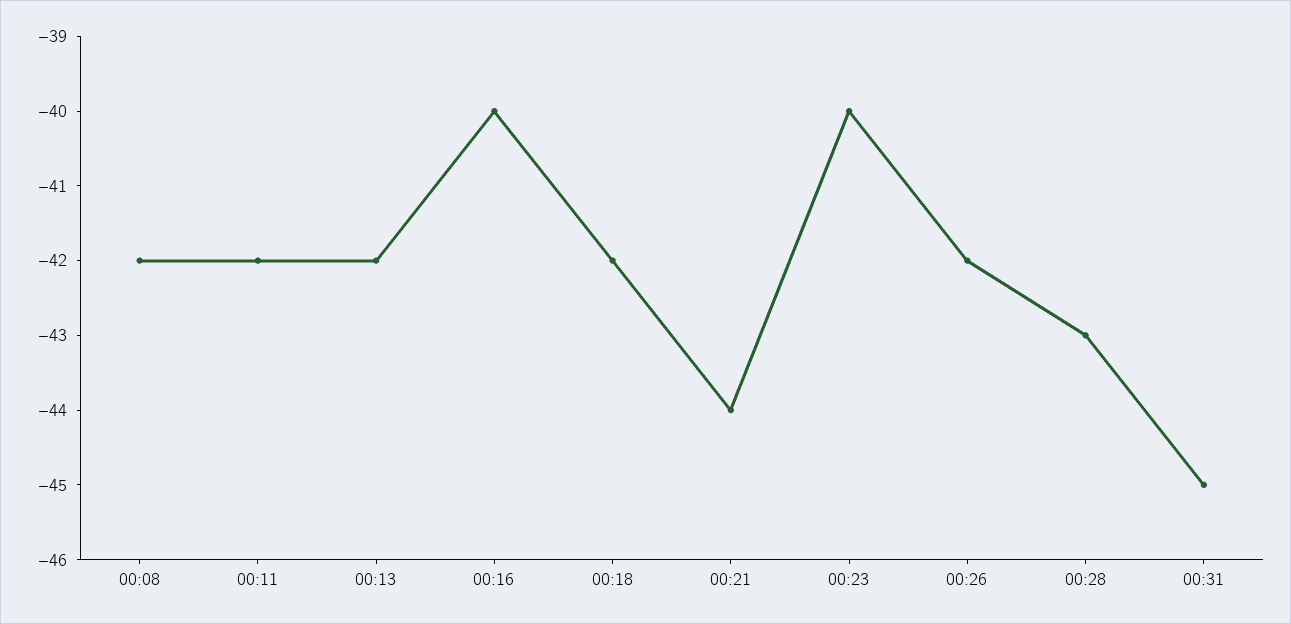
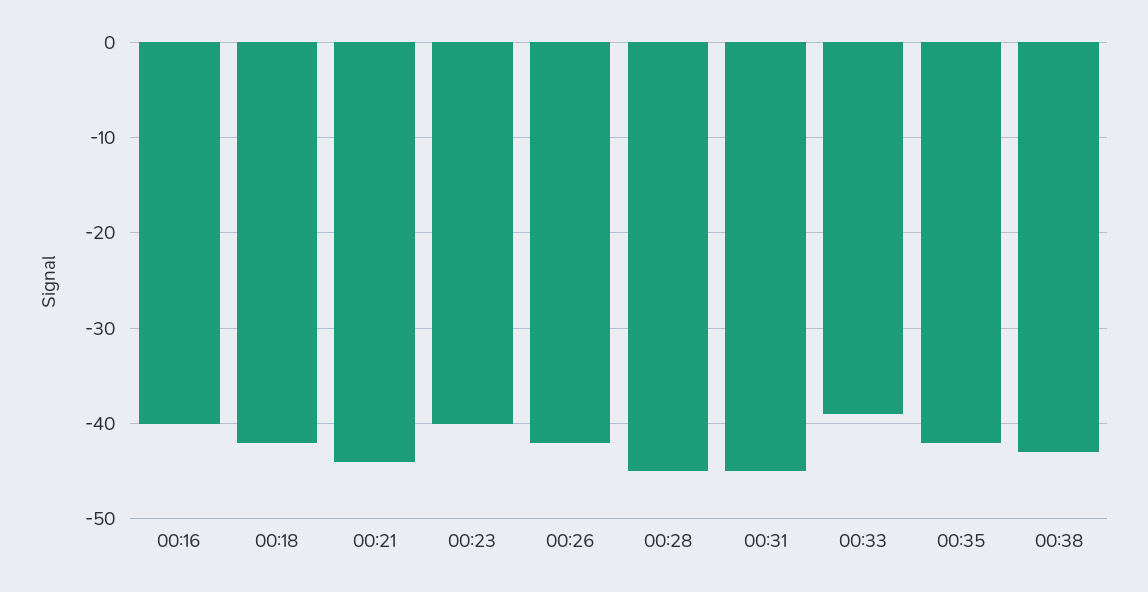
00:08: -42 -> none
00:11: -42 -> none
00:13: -42 -> none
00:28: -43 -> -45
00:33: none -> -39
00:35: none -> -42
00:38: none -> -43

